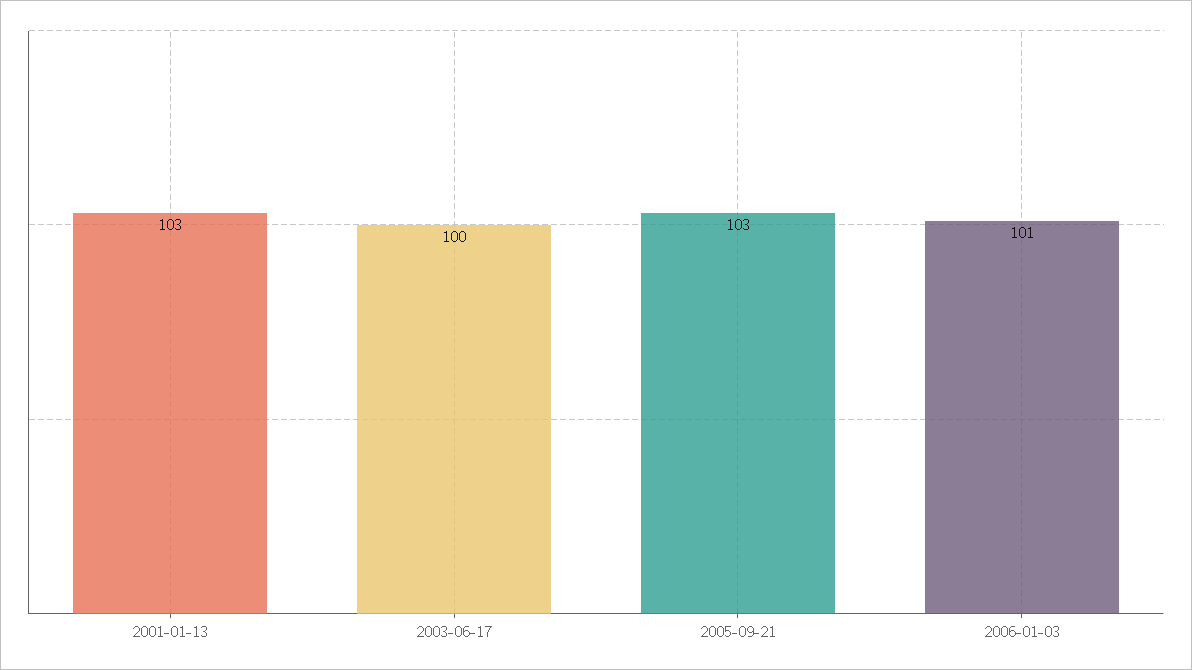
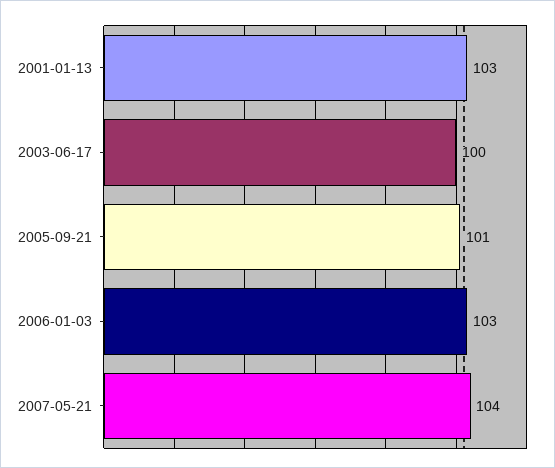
2005-09-21: 103 -> 101
2006-01-03: 101 -> 103
2007-05-21: none -> 104

